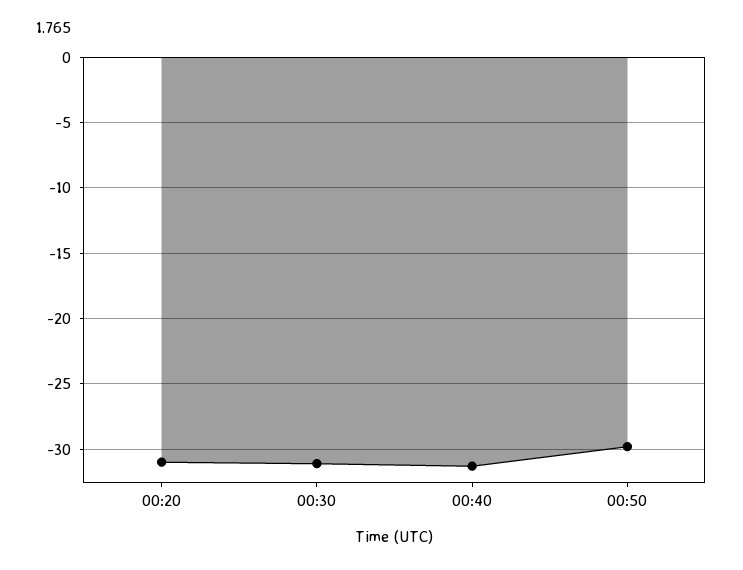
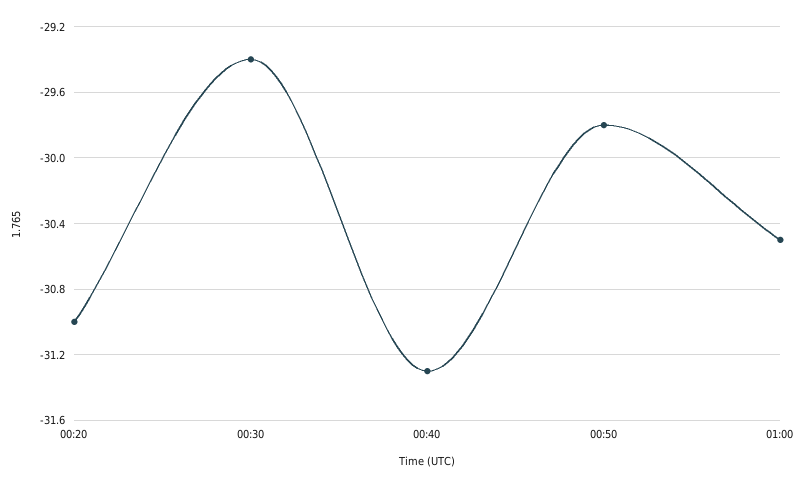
00:30: -31 -> -29.4
01:00: none -> -30.5

